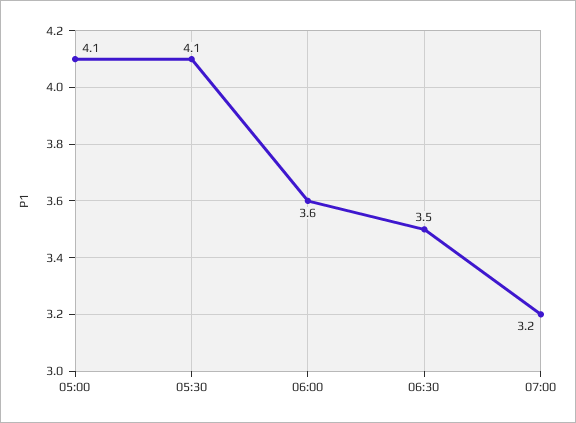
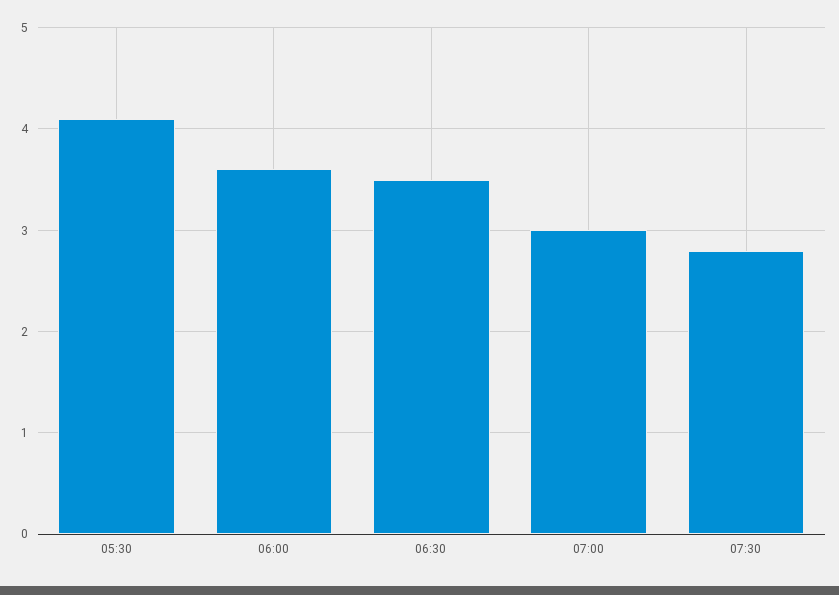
05:00: 4.1 -> none
07:00: 3.2 -> 3
07:30: none -> 2.8

